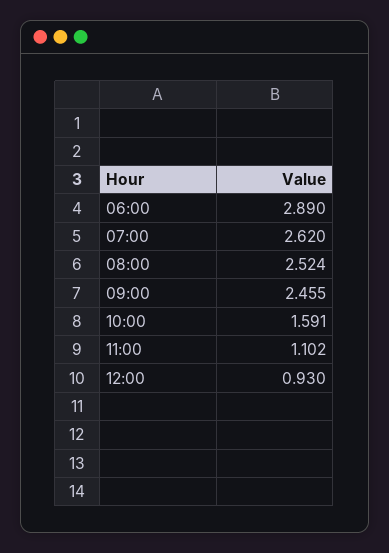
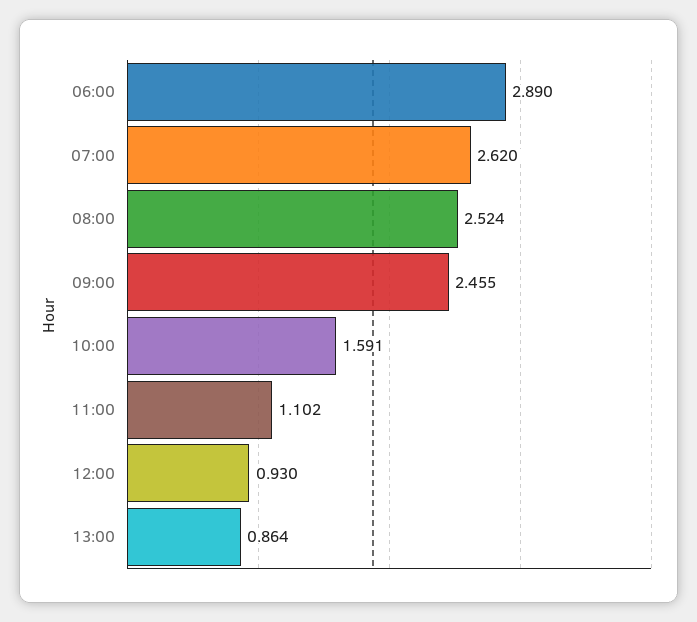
13:00: none -> 0.864

